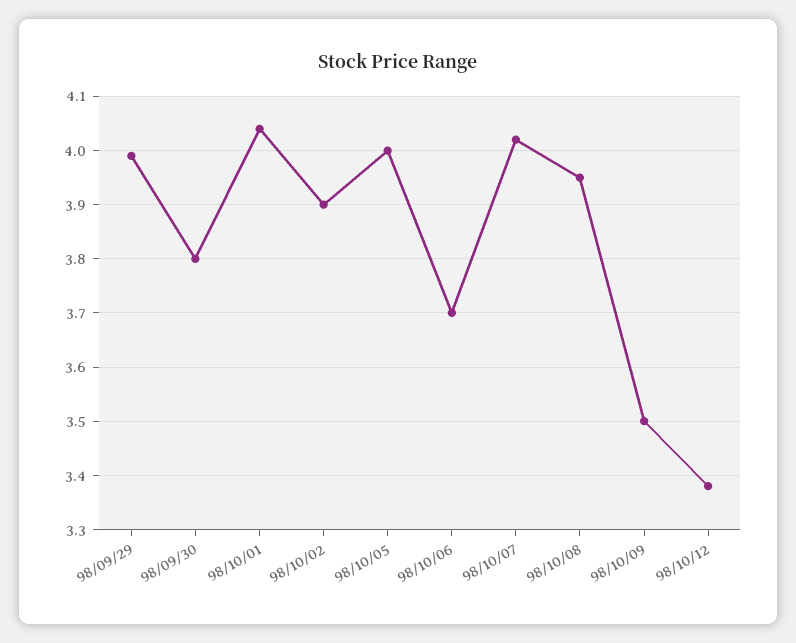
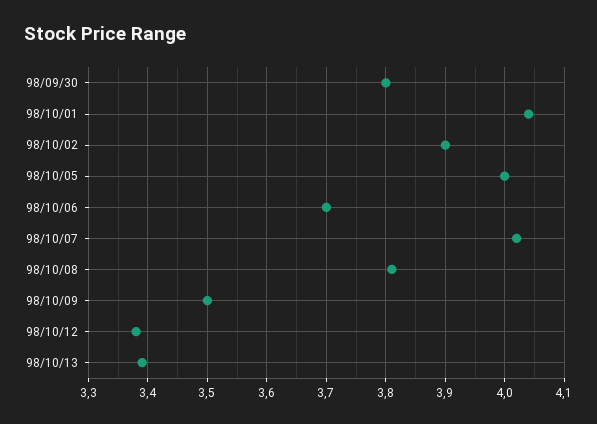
98/09/29: 4 -> none
98/10/08: 3.95 -> 3.8
98/10/13: none -> 3.4

